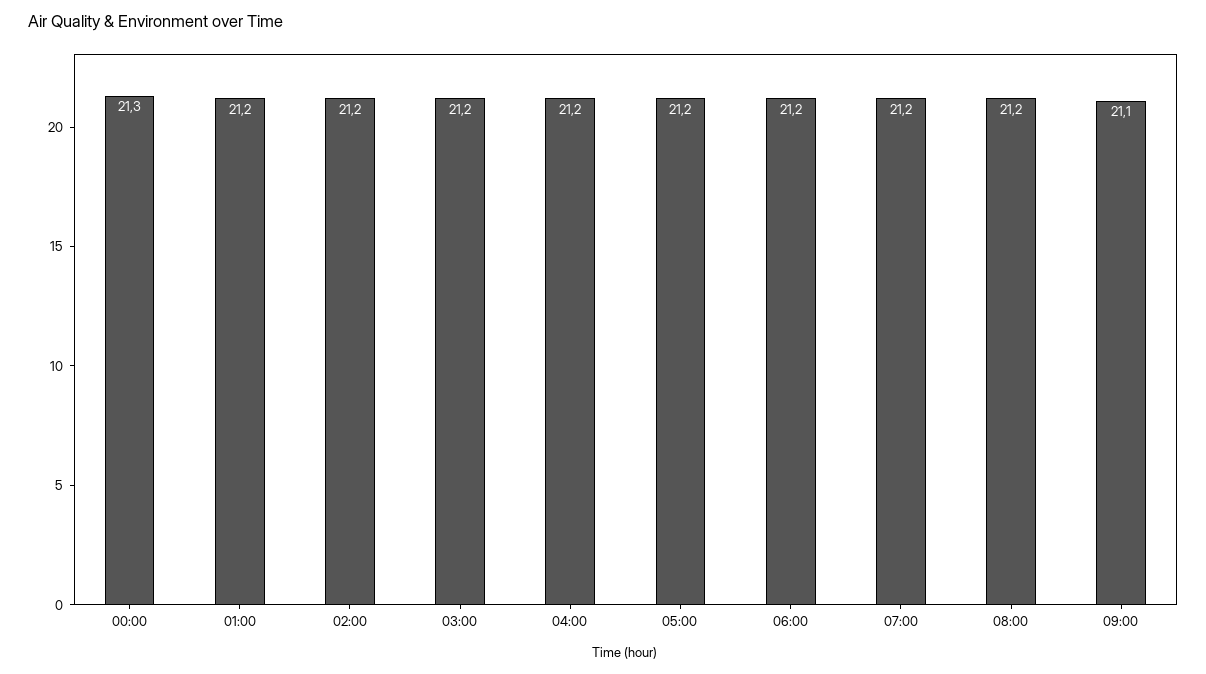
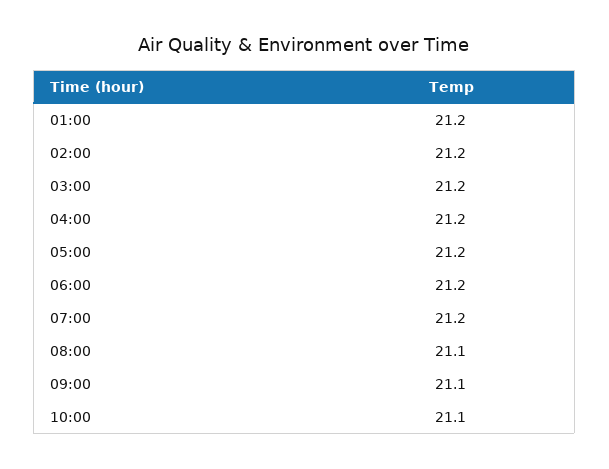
00:00: 21.3 -> none
08:00: 21.2 -> 21.1
10:00: none -> 21.1

